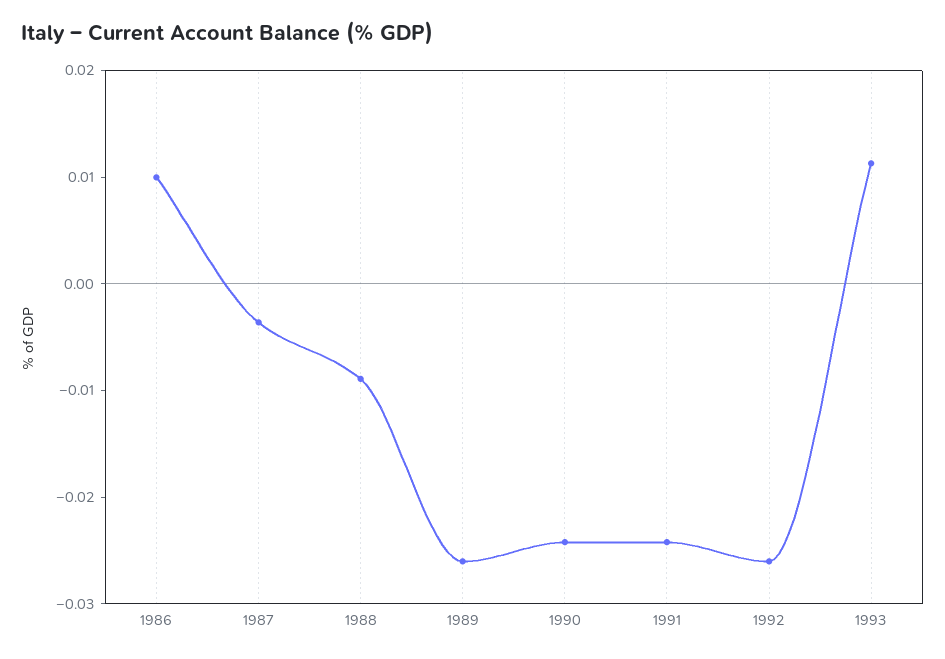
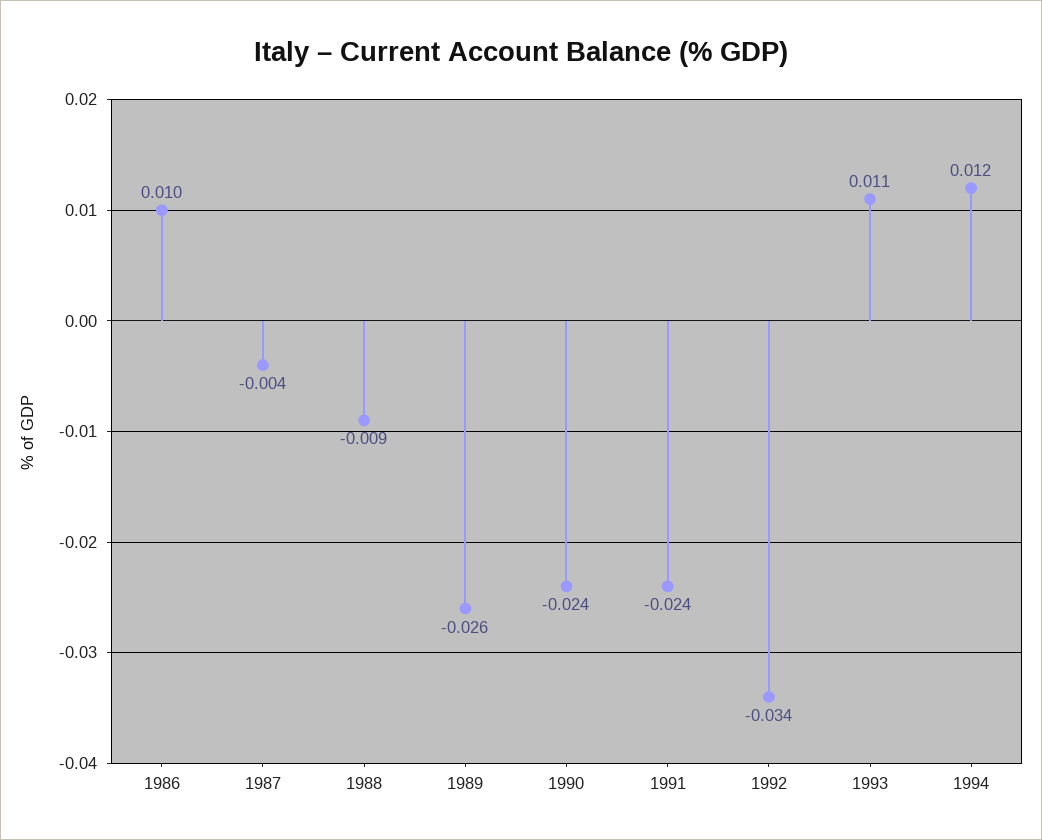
1992: -0.026 -> -0.034
1994: none -> 0.012

